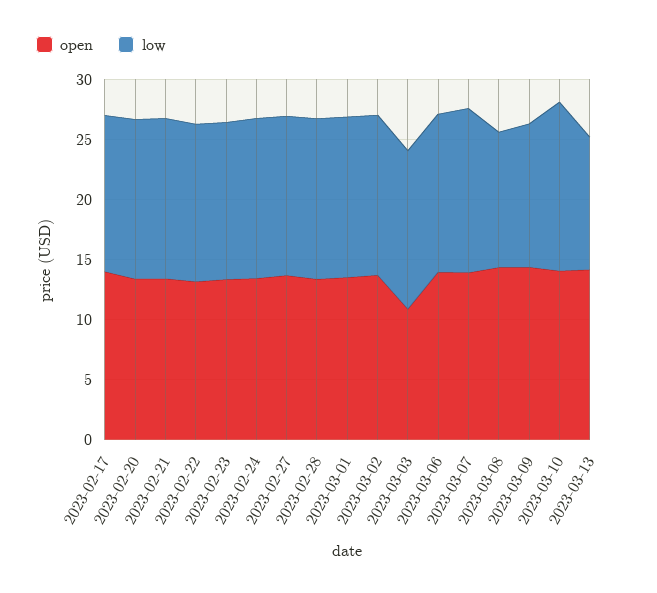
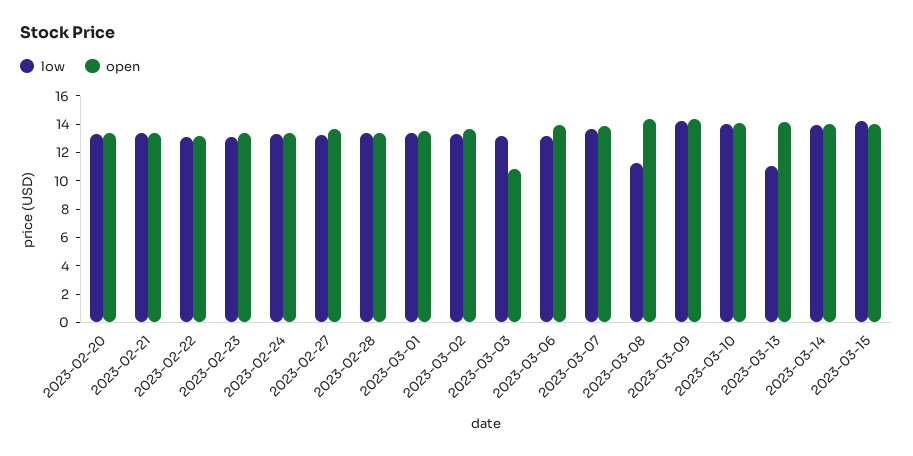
open, 2023-02-17: 14 -> none
low, 2023-02-17: 13 -> none
low, 2023-03-09: 12 -> 14
low, 2023-03-14: none -> 14
open, 2023-03-14: none -> 14
low, 2023-03-15: none -> 14
open, 2023-03-15: none -> 14

